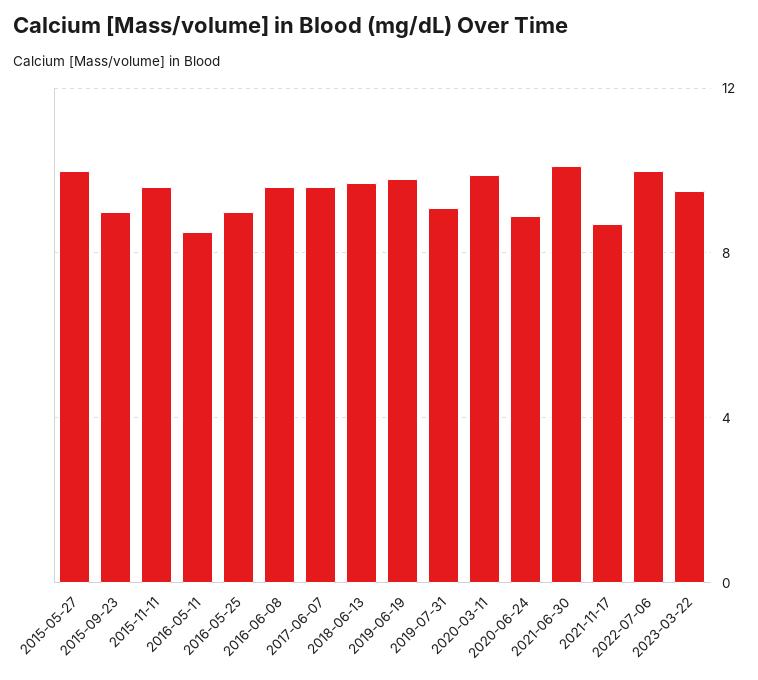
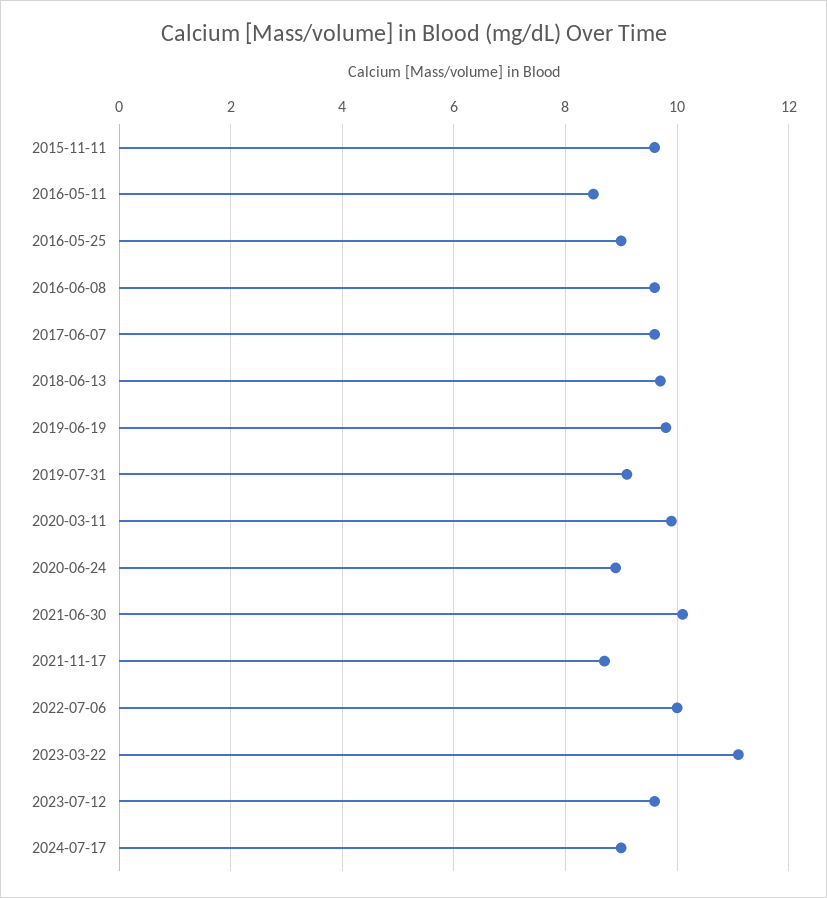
2015-05-27: 10 -> none
2015-09-23: 9 -> none
2023-03-22: 9.5 -> 11
2023-07-12: none -> 9.5
2024-07-17: none -> 9

